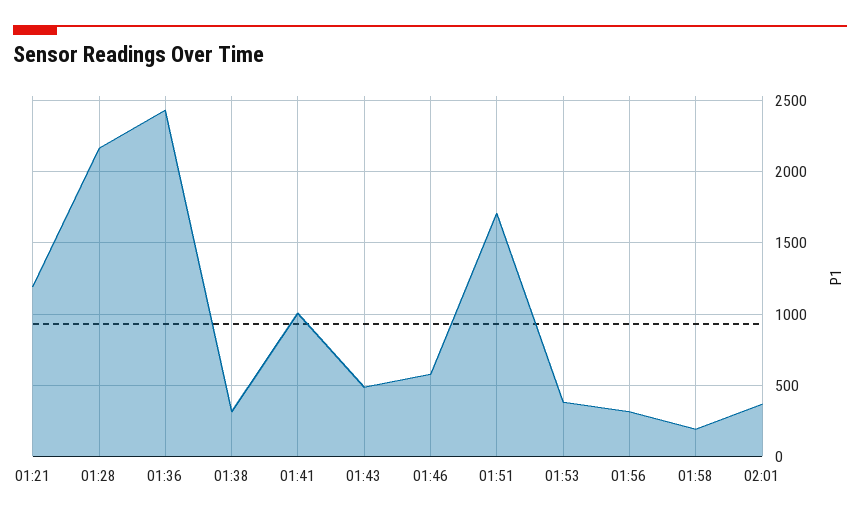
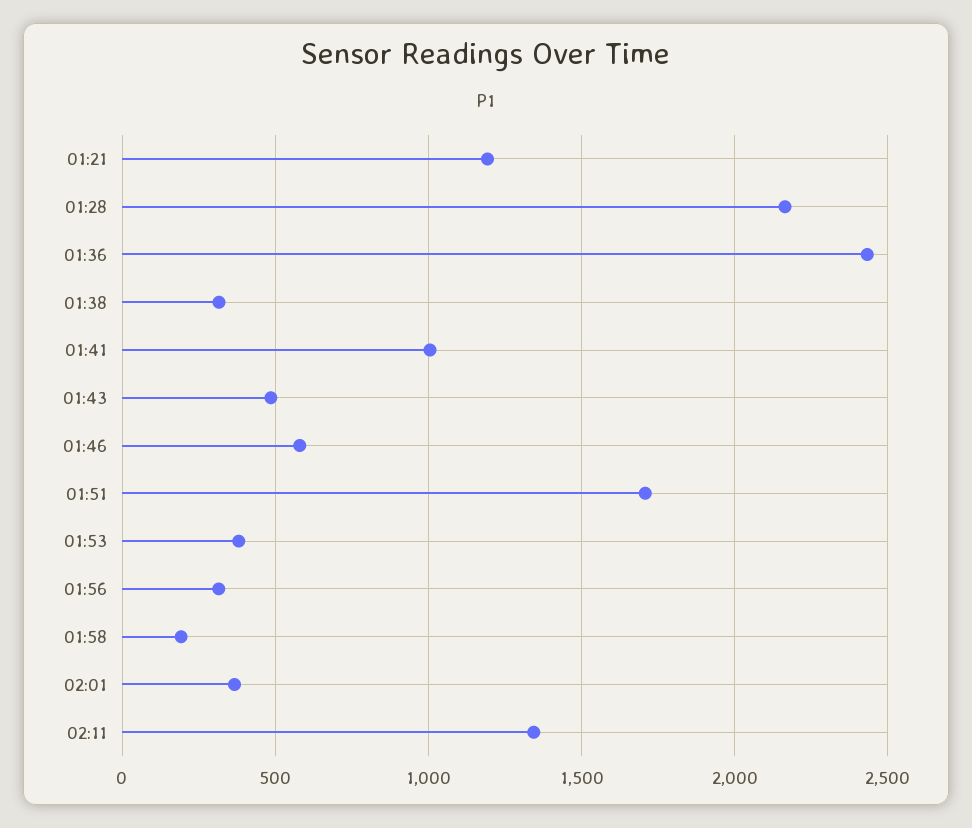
02:11: none -> 1350

